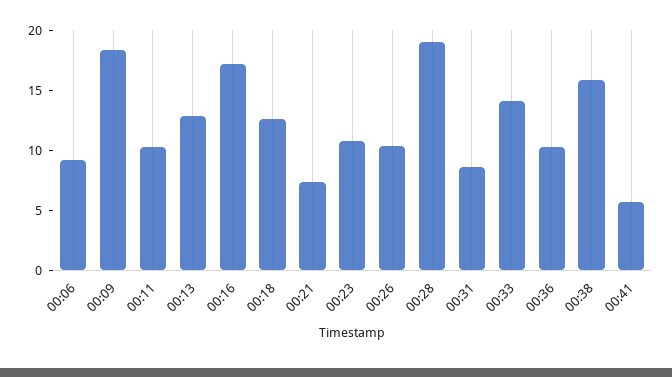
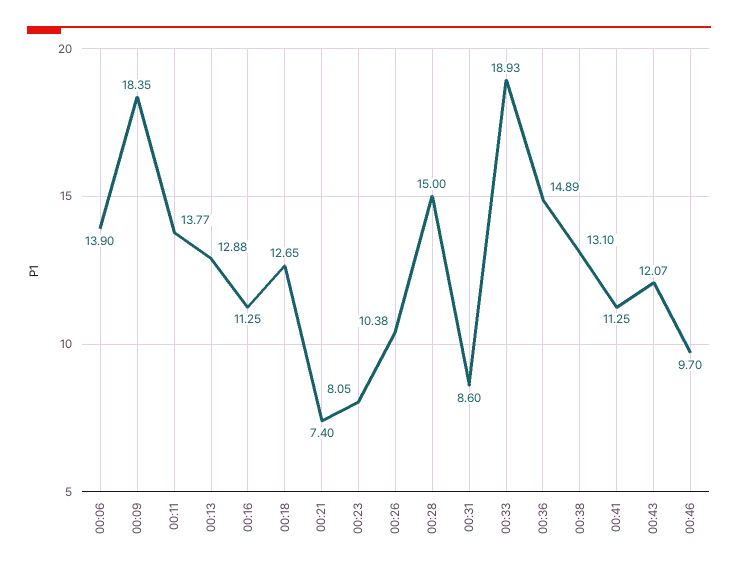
00:06: 9 -> 13.9
00:11: 10 -> 13.77
00:16: 17 -> 11.25
00:23: 11 -> 8.05
00:28: 19 -> 15
00:33: 14 -> 18.93
00:36: 10 -> 14.89
00:38: 16 -> 13.1
00:41: 6 -> 11.25
00:43: none -> 12.07
00:46: none -> 9.7

